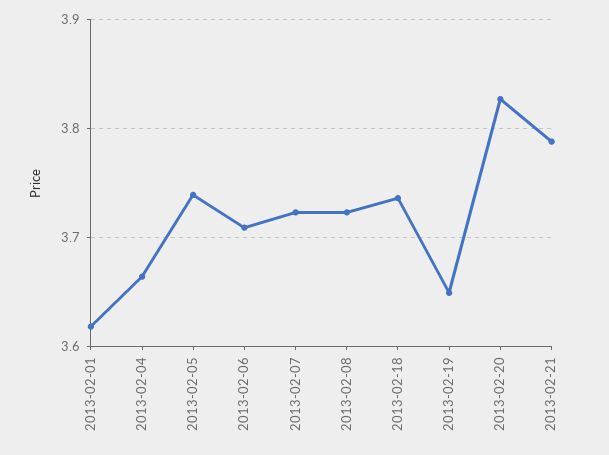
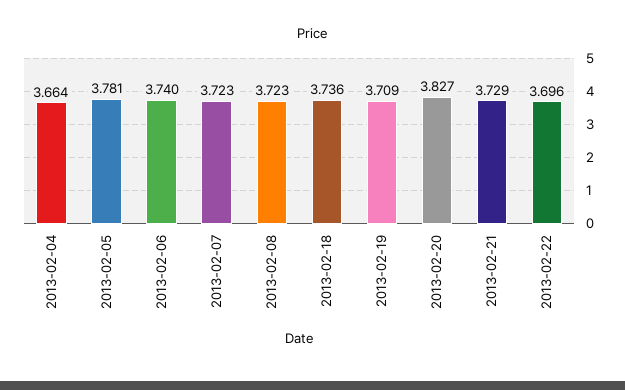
2013-02-01: 3.62 -> none
2013-02-05: 3.74 -> 3.781
2013-02-06: 3.71 -> 3.74
2013-02-19: 3.65 -> 3.709
2013-02-21: 3.79 -> 3.729
2013-02-22: none -> 3.696

